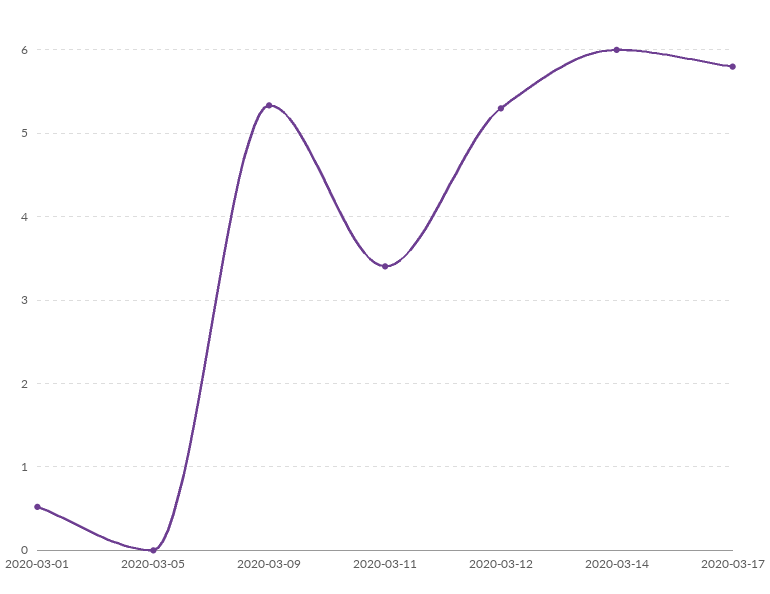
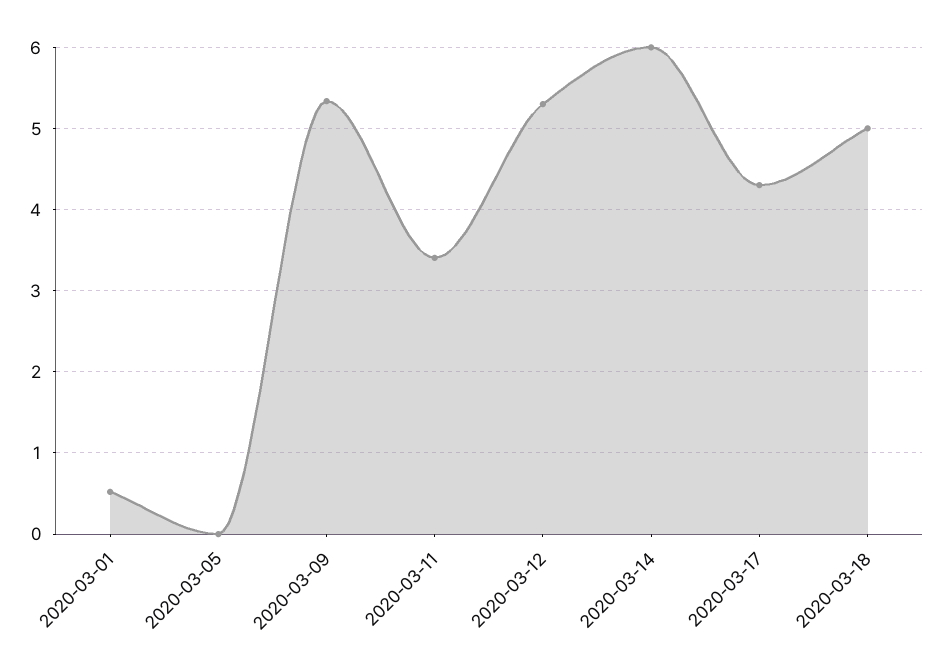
2020-03-17: 5.8 -> 4.3
2020-03-18: none -> 5

